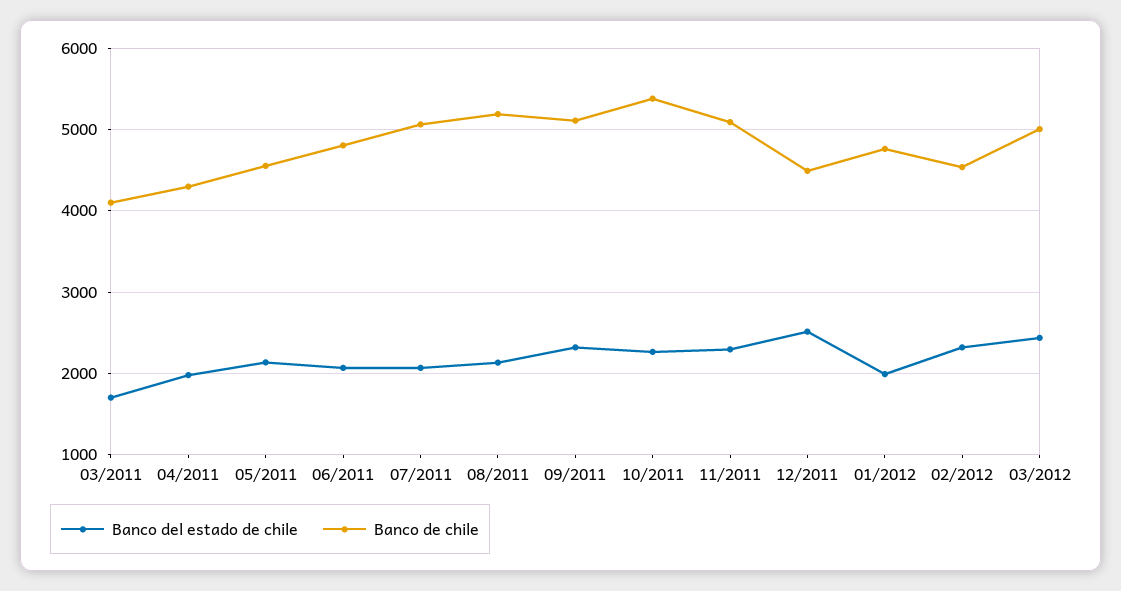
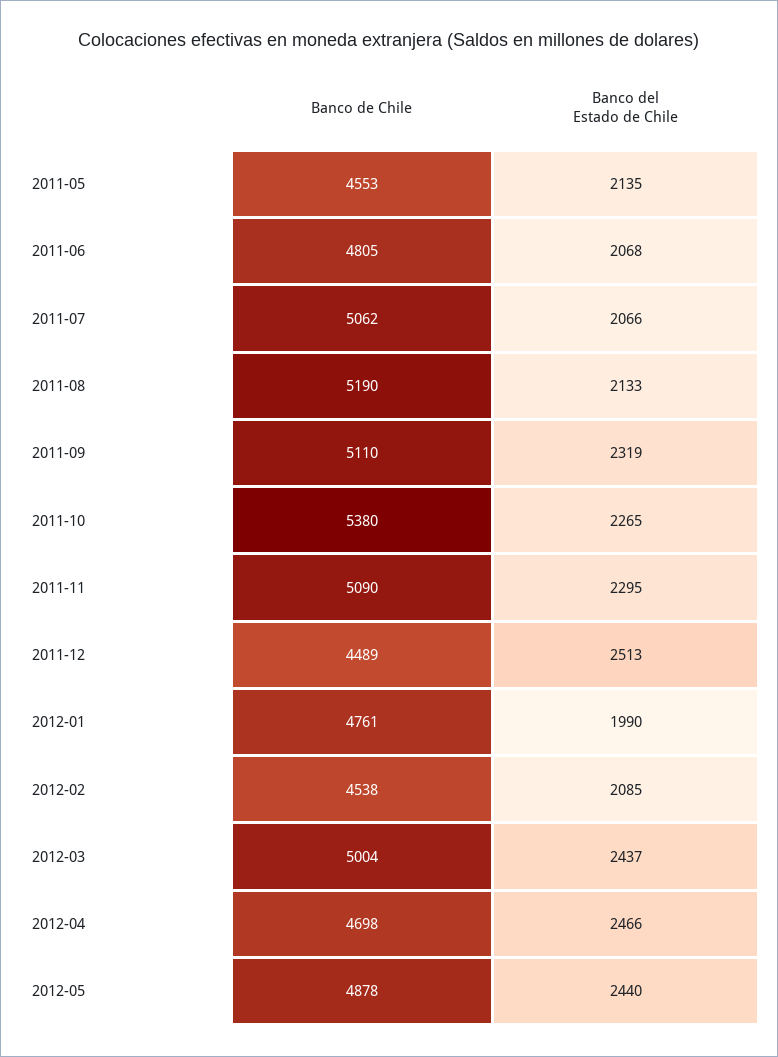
Banco del estado de chile, 03/2011: 1700 -> none
Banco de chile, 03/2011: 4100 -> none
Banco del estado de chile, 04/2011: 2000 -> none
Banco de chile, 04/2011: 4300 -> none
Banco del estado de chile, 02/2012: 2300 -> 2085
Banco de chile, 2012-04: none -> 4698
Banco del estado de chile, 2012-04: none -> 2466
Banco de chile, 2012-05: none -> 4878
Banco del estado de chile, 2012-05: none -> 2440

